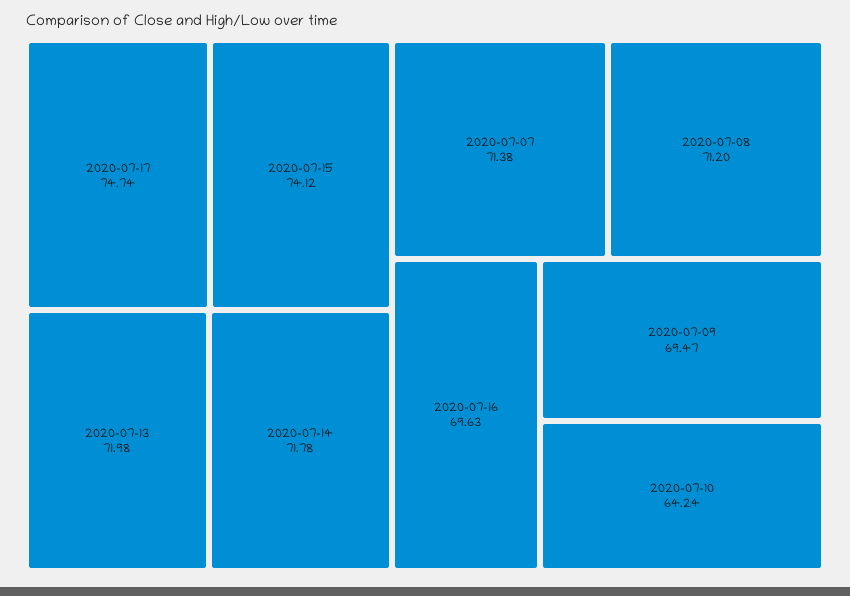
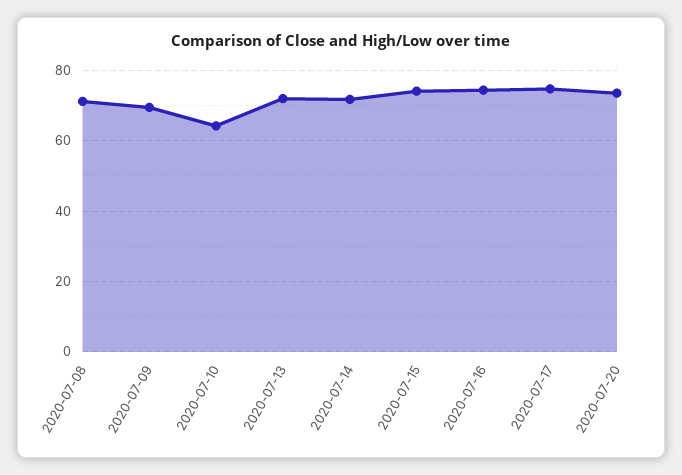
2020-07-07: 71.38 -> none
2020-07-16: 69.63 -> 74
2020-07-20: none -> 74

